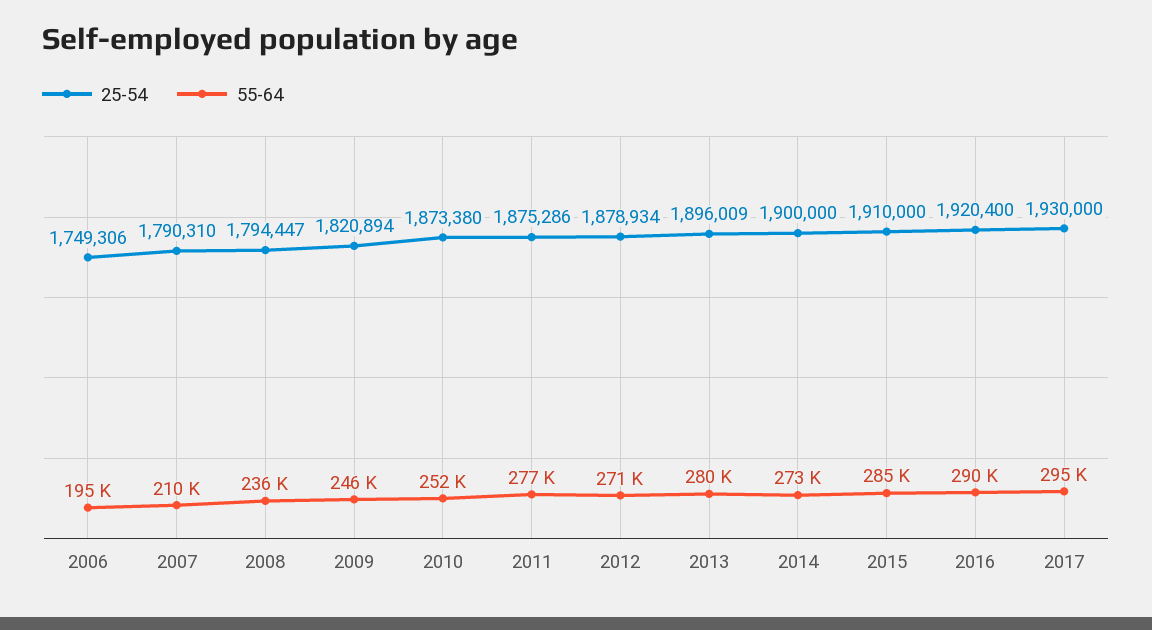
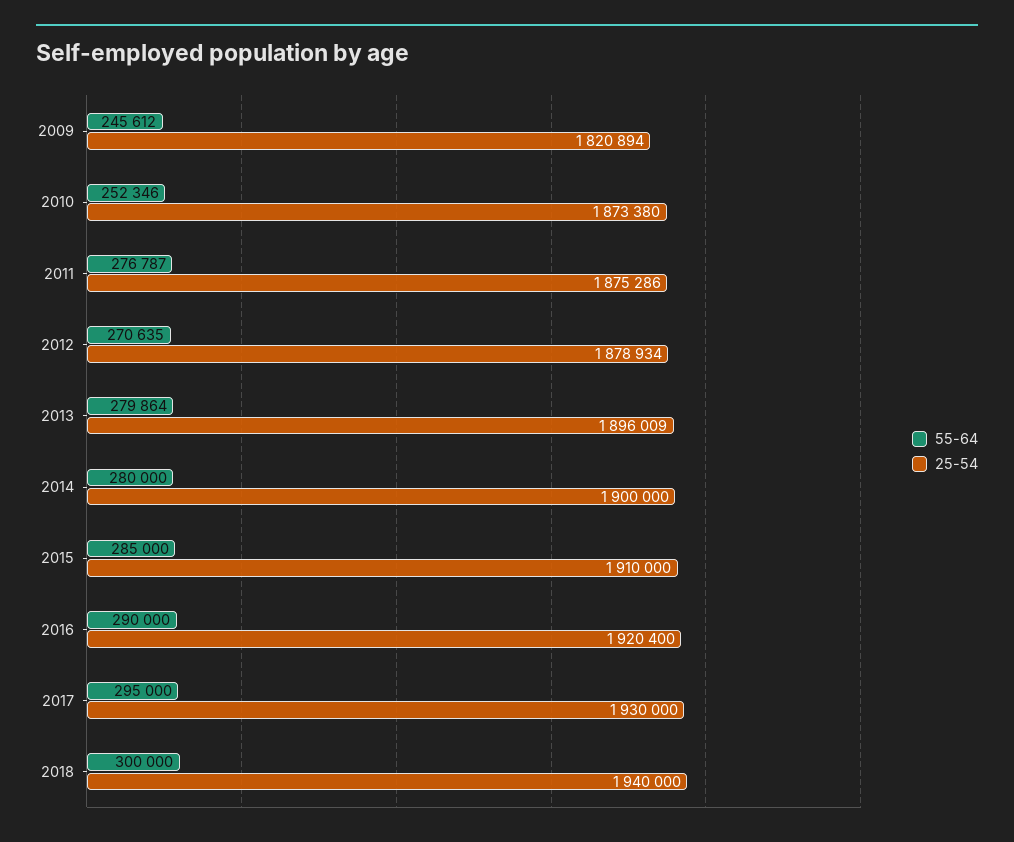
25-54, 2006: 1749306 -> none
55-64, 2006: 195000 -> none
25-54, 2007: 1790310 -> none
55-64, 2007: 210000 -> none
25-54, 2008: 1794447 -> none
55-64, 2008: 236000 -> none
55-64, 2014: 273000 -> 280000
55-64, 2018: none -> 300000
25-54, 2018: none -> 1940000

